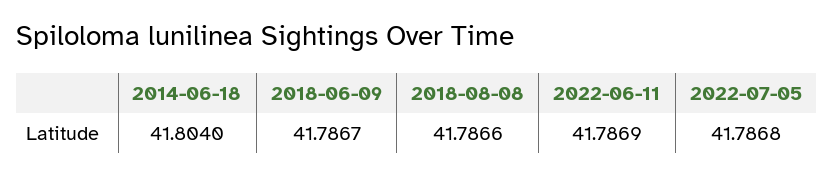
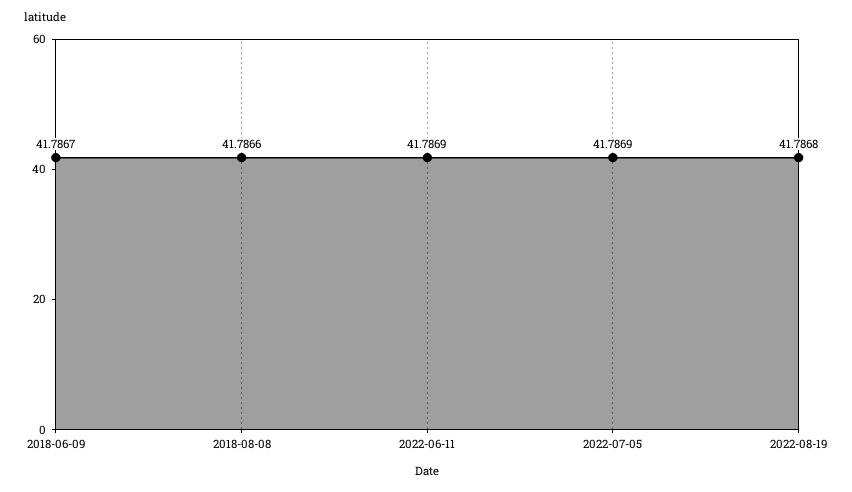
2014-06-18: 41.804 -> none
2022-07-05: 41.7868 -> 41.7869
2022-08-19: none -> 41.7868

